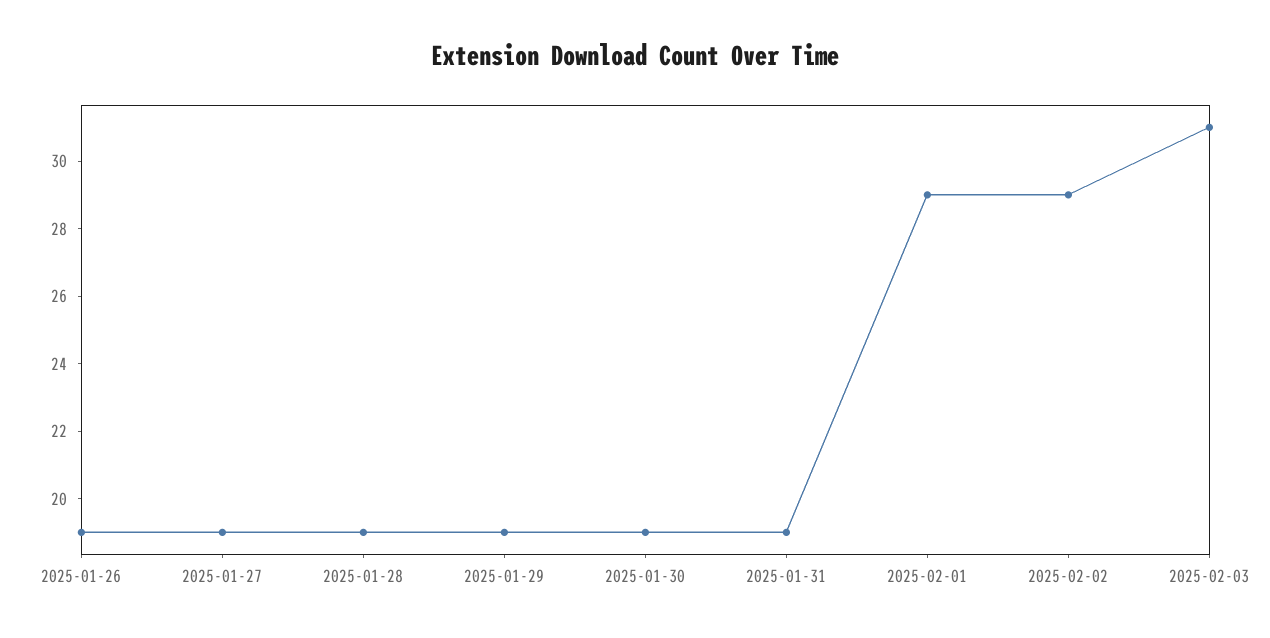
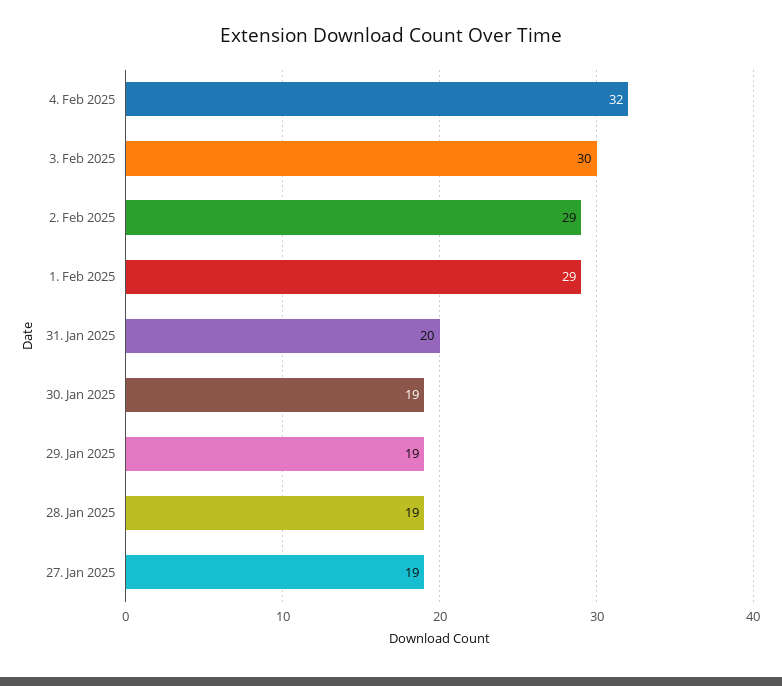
2025-01-26: 19 -> none
2025-01-31: 19 -> 20
2025-02-03: 31 -> 30
4. Feb 2025: none -> 32

